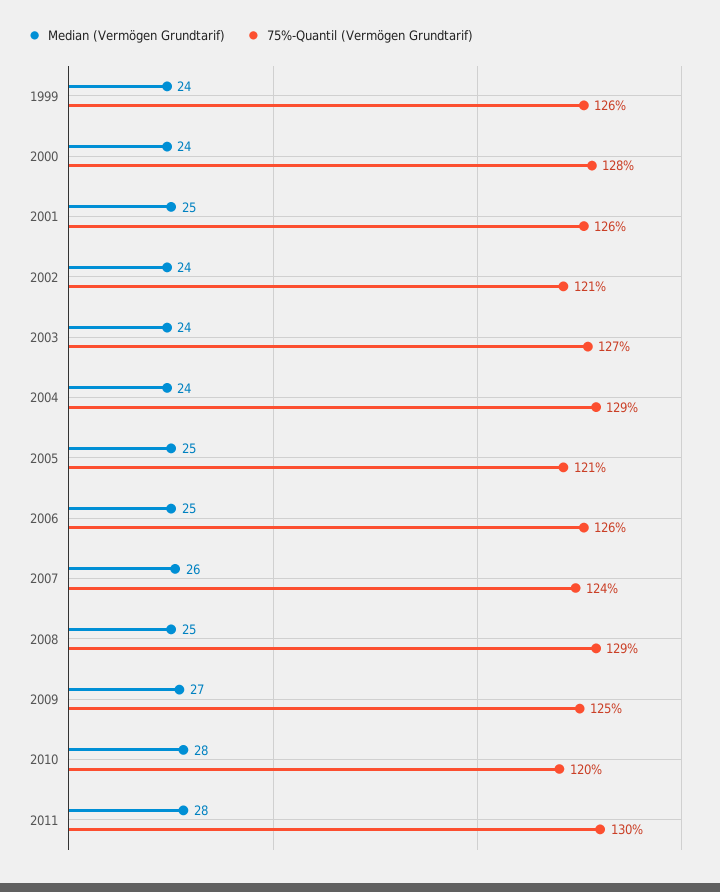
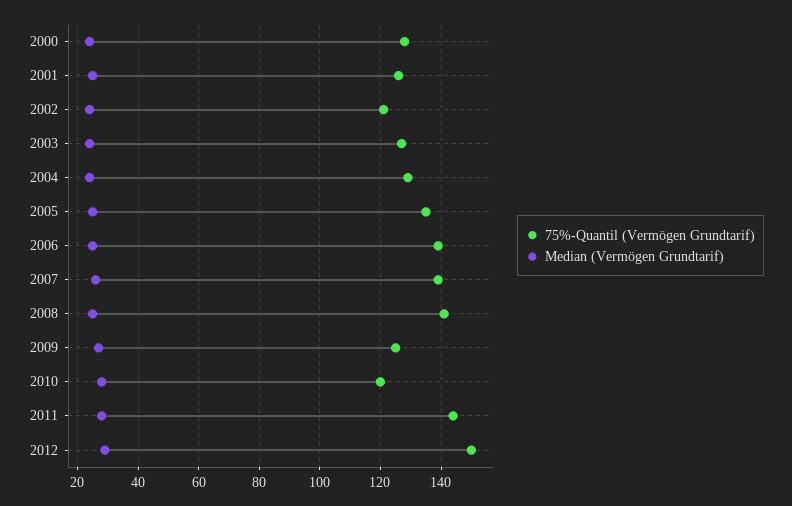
Median (Vermögen Grundtarif), 1999: 24 -> none
75%-Quantil (Vermögen Grundtarif), 1999: 126 -> none
75%-Quantil (Vermögen Grundtarif), 2005: 121 -> 135
75%-Quantil (Vermögen Grundtarif), 2006: 126 -> 140
75%-Quantil (Vermögen Grundtarif), 2007: 124 -> 140
75%-Quantil (Vermögen Grundtarif), 2008: 129 -> 140
75%-Quantil (Vermögen Grundtarif), 2011: 130 -> 145
75%-Quantil (Vermögen Grundtarif), 2012: none -> 150
Median (Vermögen Grundtarif), 2012: none -> 30

